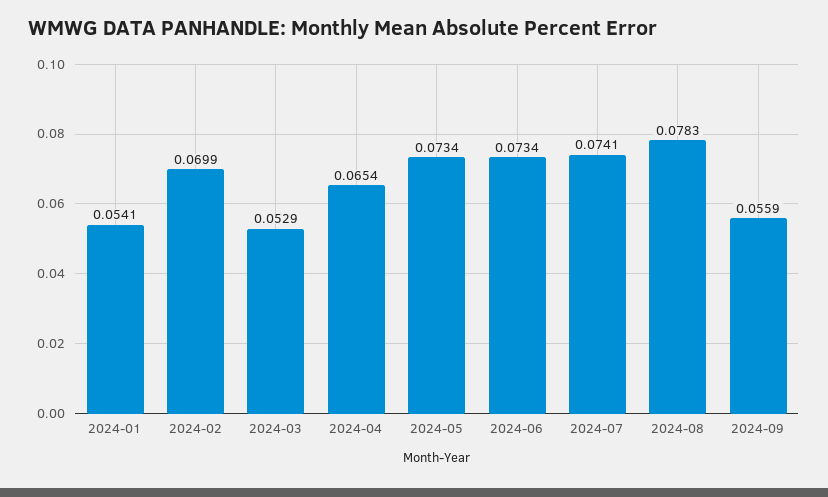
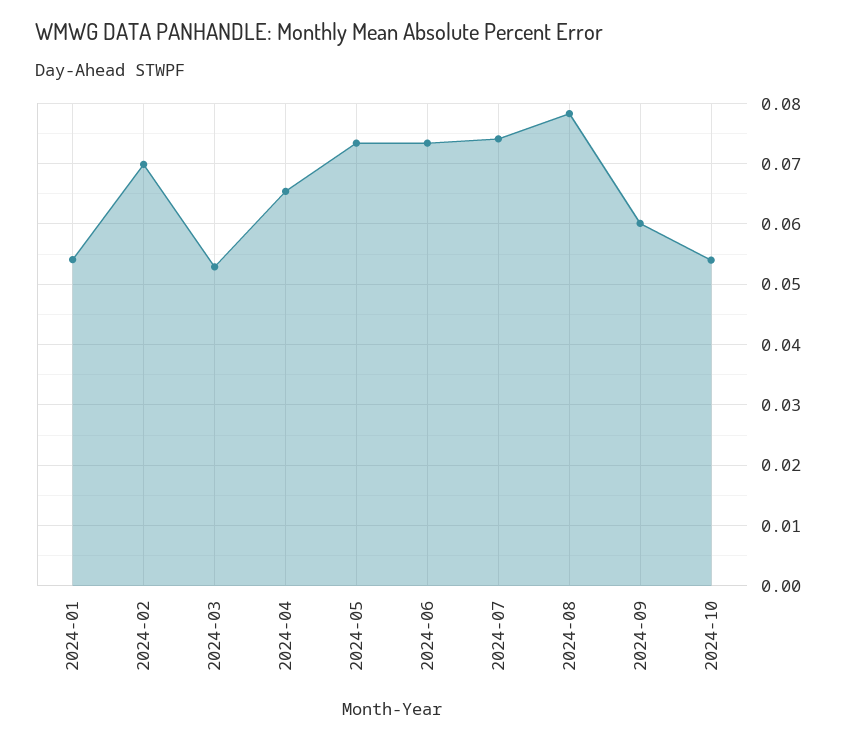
2024-09: 0.0559 -> 0.06
2024-10: none -> 0.054

